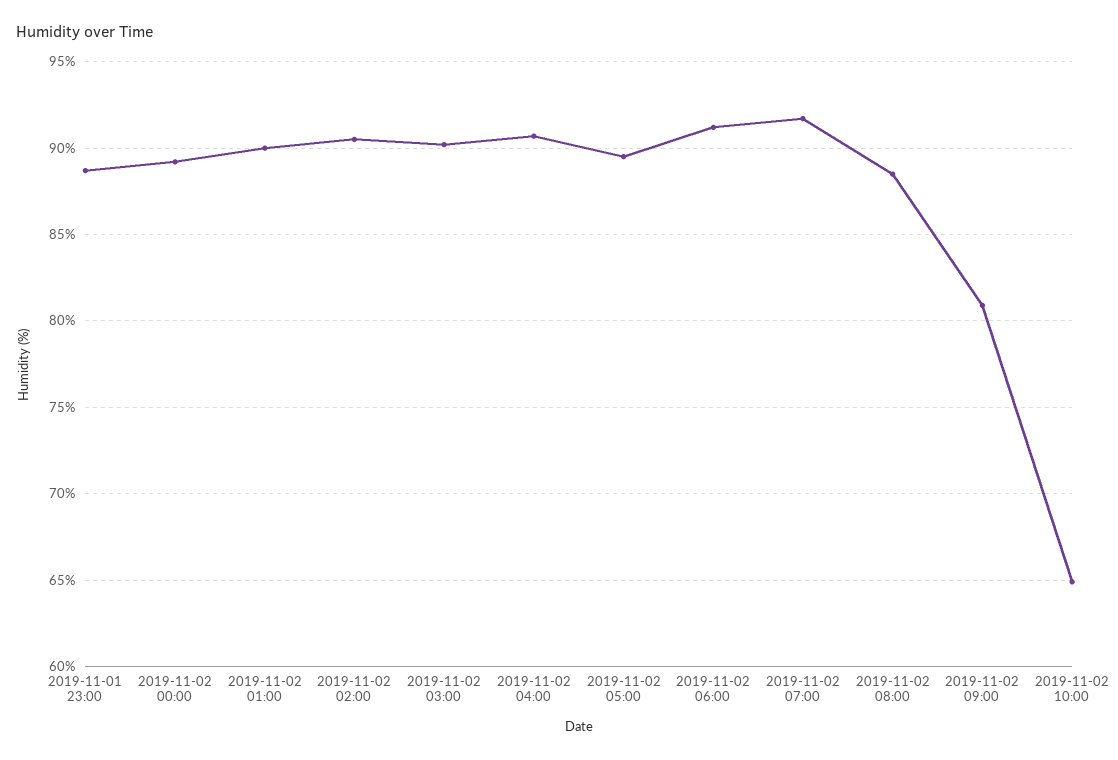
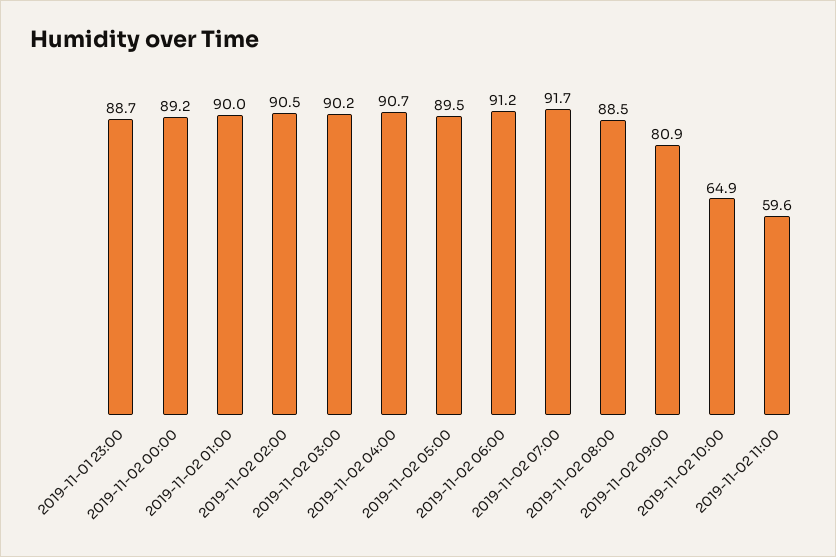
2019-11-02 11:00: none -> 59.6

